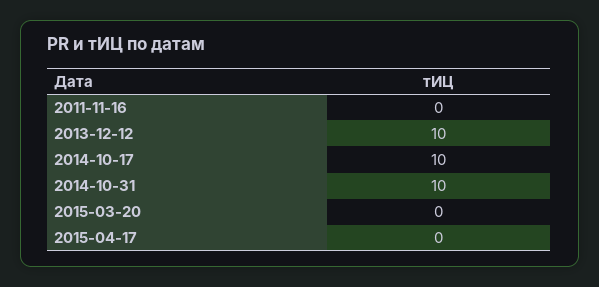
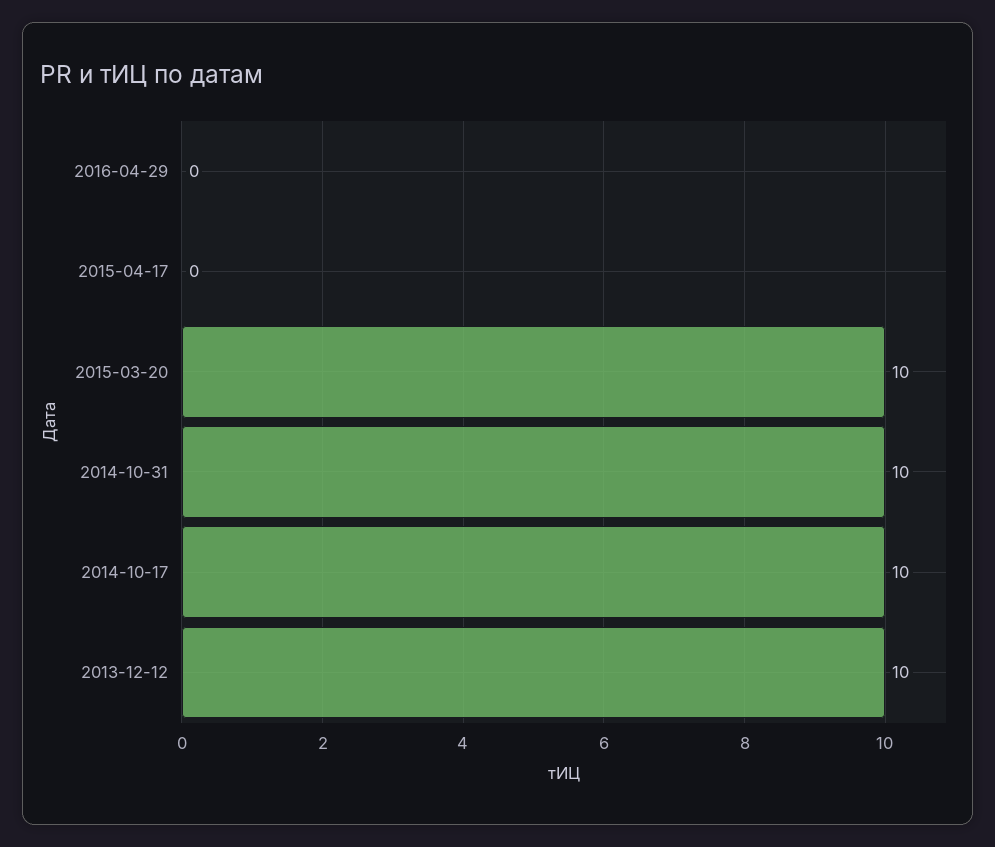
2011-11-16: 0 -> none
2015-03-20: 0 -> 10
2016-04-29: none -> 0

